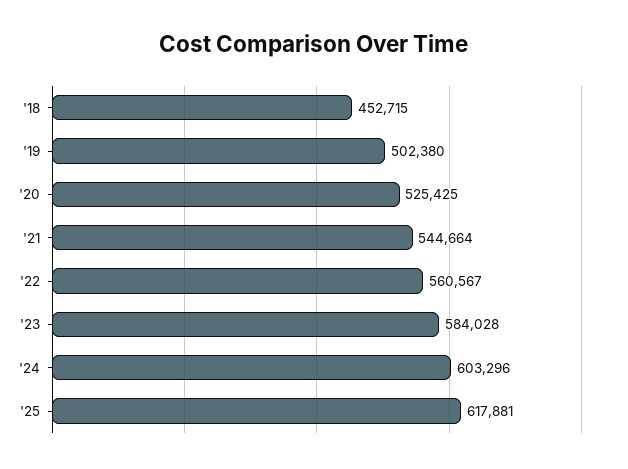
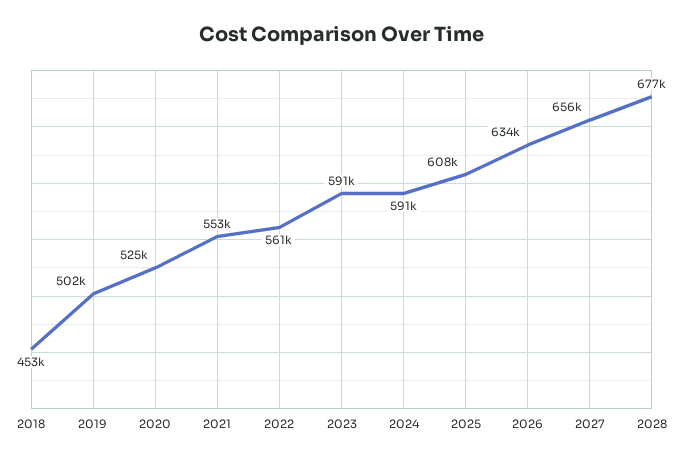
'21: 544664 -> 553000
'23: 584028 -> 591000
'24: 603296 -> 591000
'25: 617881 -> 608000
2026: none -> 634000
2027: none -> 656000
2028: none -> 677000

